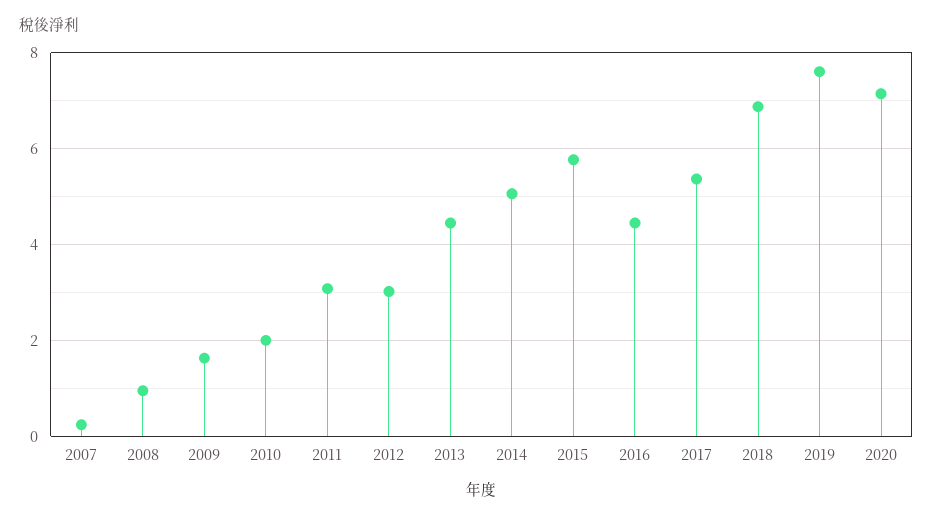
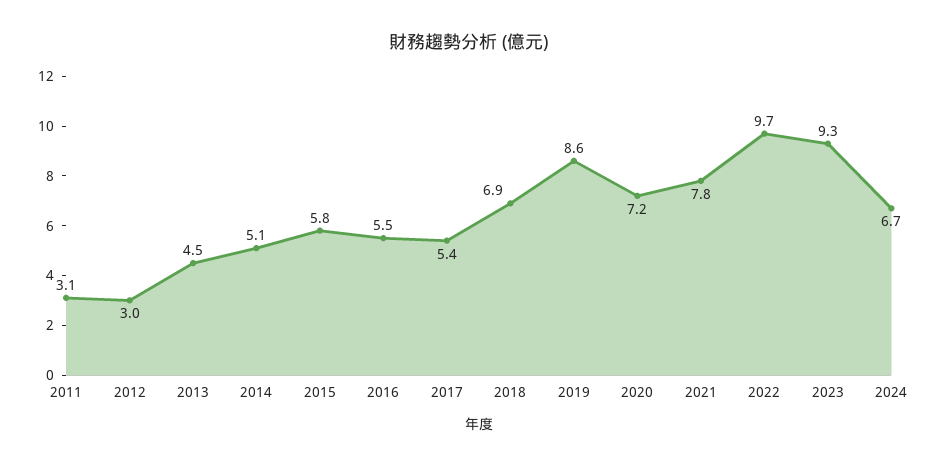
2007: 0.2 -> none
2008: 1 -> none
2009: 1.6 -> none
2010: 2 -> none
2016: 4.4 -> 5.5
2019: 7.6 -> 8.6
2021: none -> 7.8
2022: none -> 9.7
2023: none -> 9.3
2024: none -> 6.7

